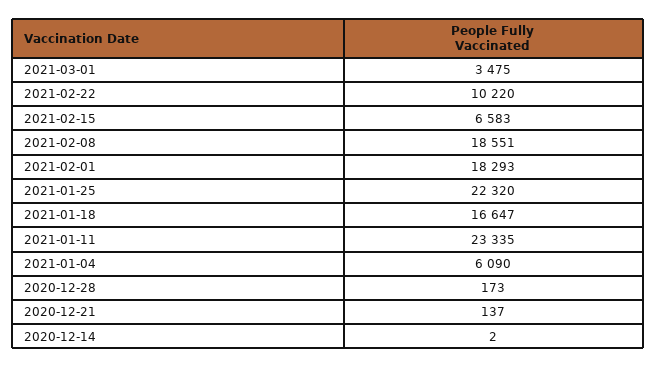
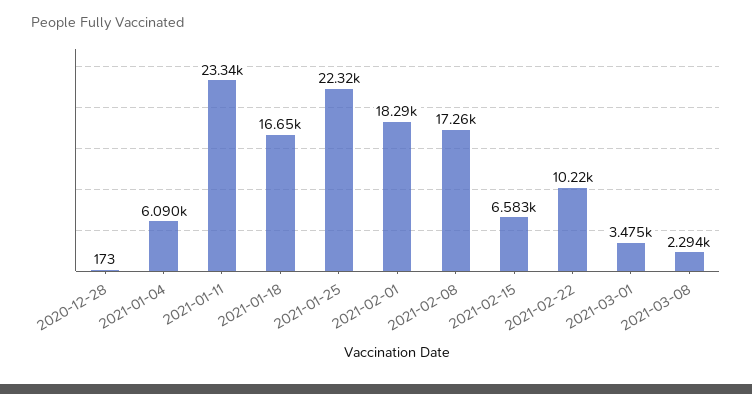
2021-02-08: 18551 -> 17260
2020-12-21: 137 -> none
2020-12-14: 2 -> none
2021-03-08: none -> 2294

